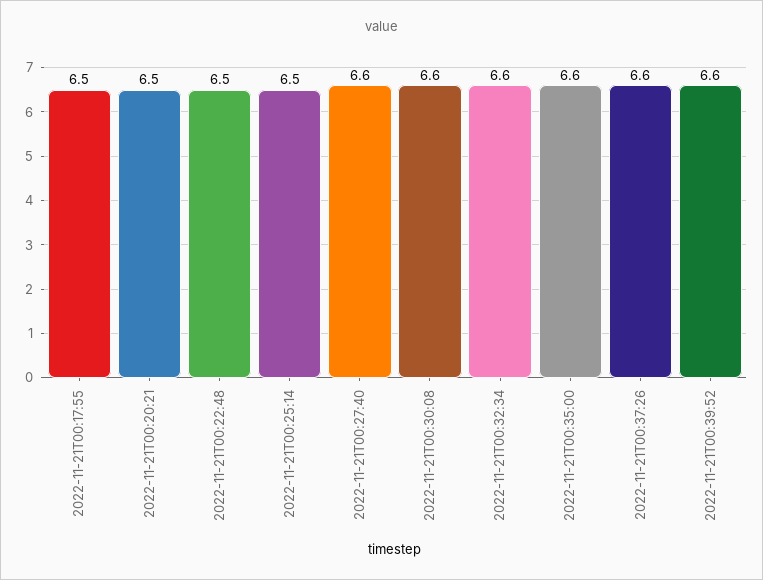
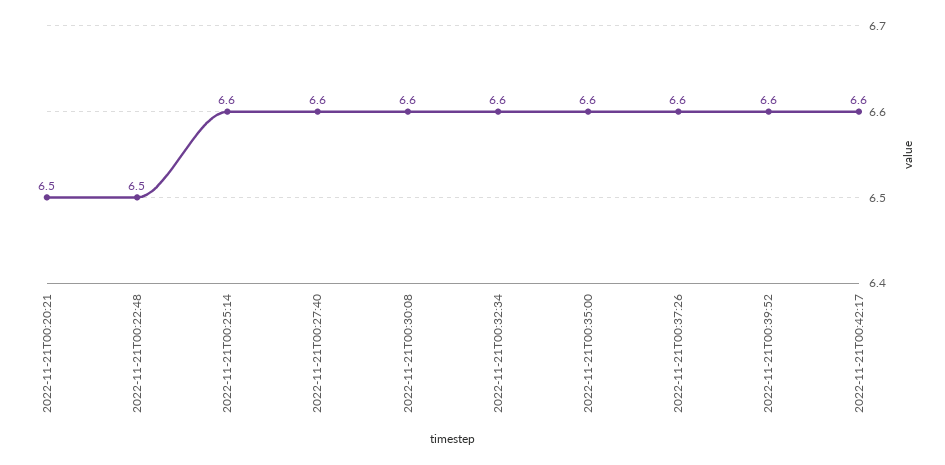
2022-11-21T00:17:55: 6.5 -> none
2022-11-21T00:25:14: 6.5 -> 6.6
2022-11-21T00:42:17: none -> 6.6

